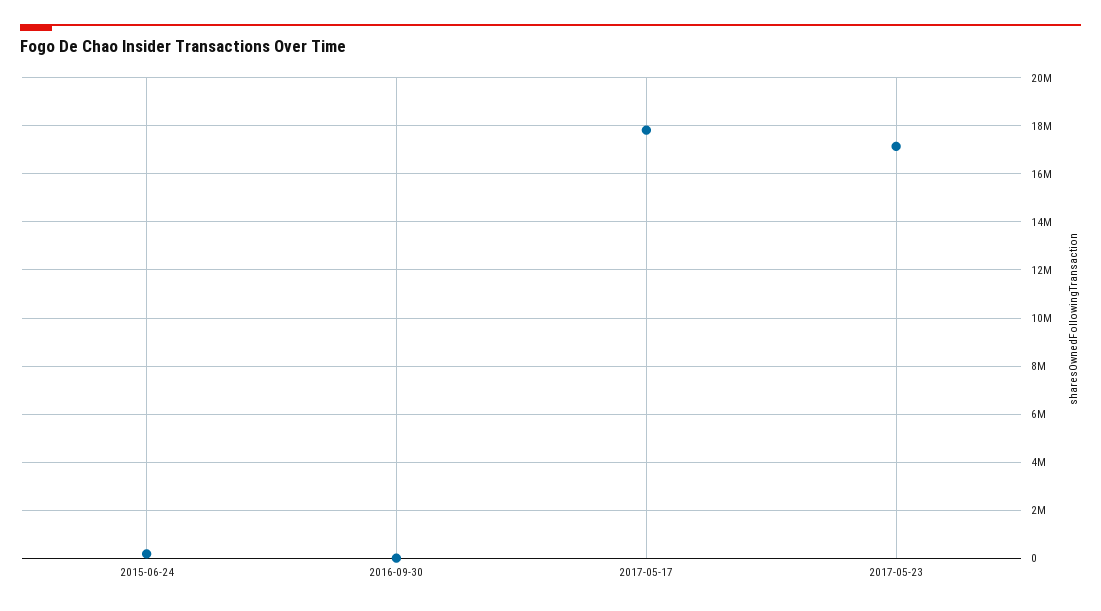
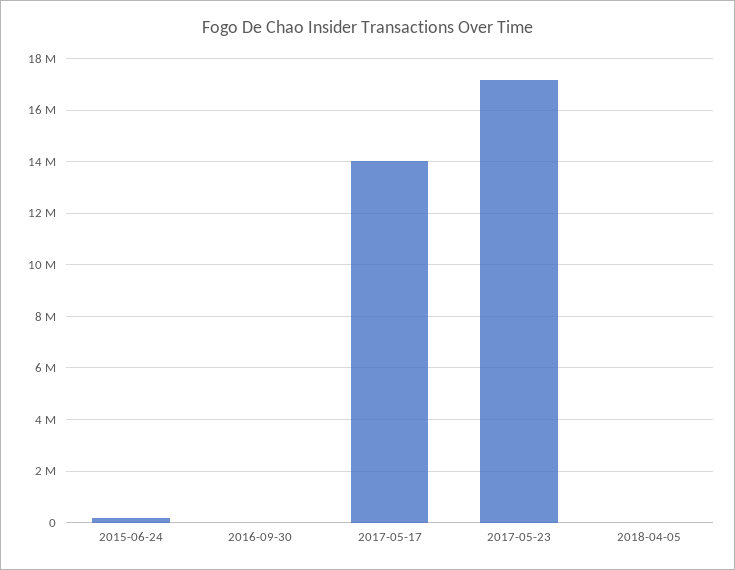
2017-05-17: 17750000 -> 14000000
2018-04-05: none -> 0

